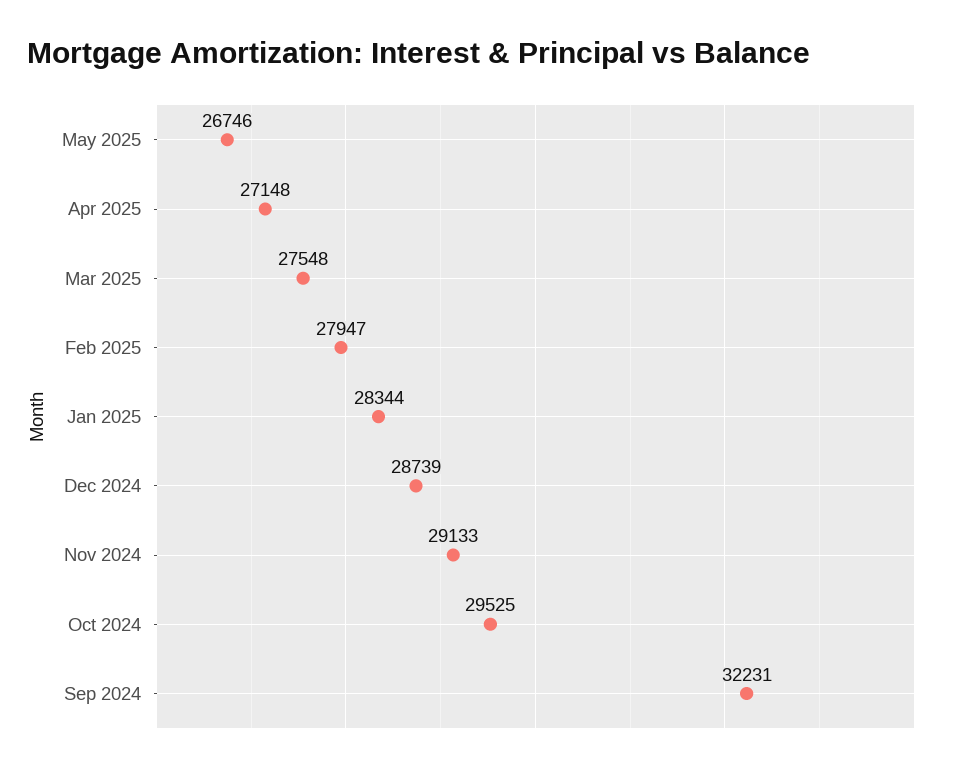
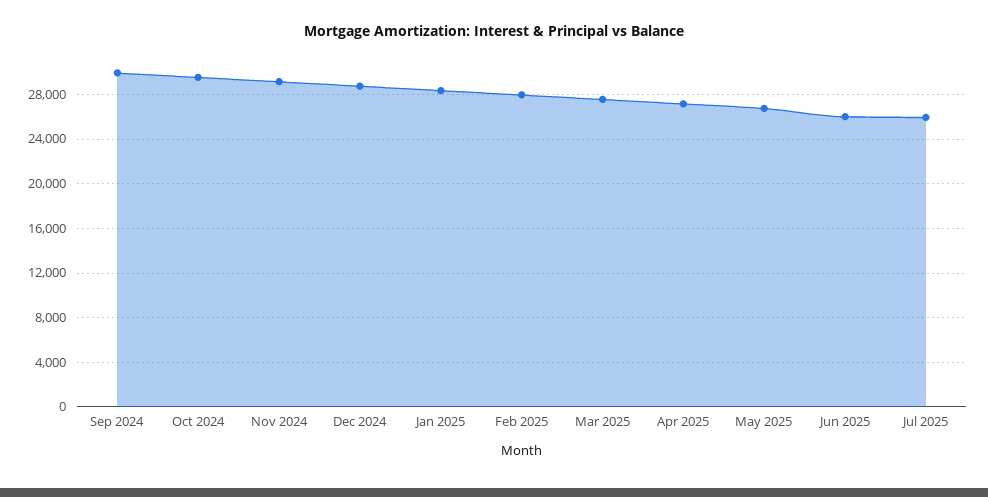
Sep 2024: 32231 -> 30000
Jun 2025: none -> 26000
Jul 2025: none -> 26000

